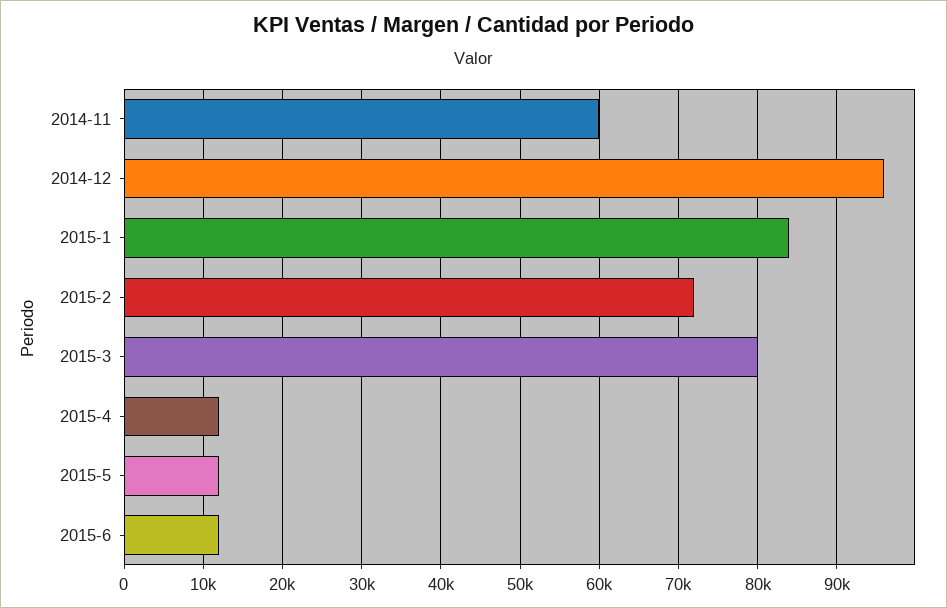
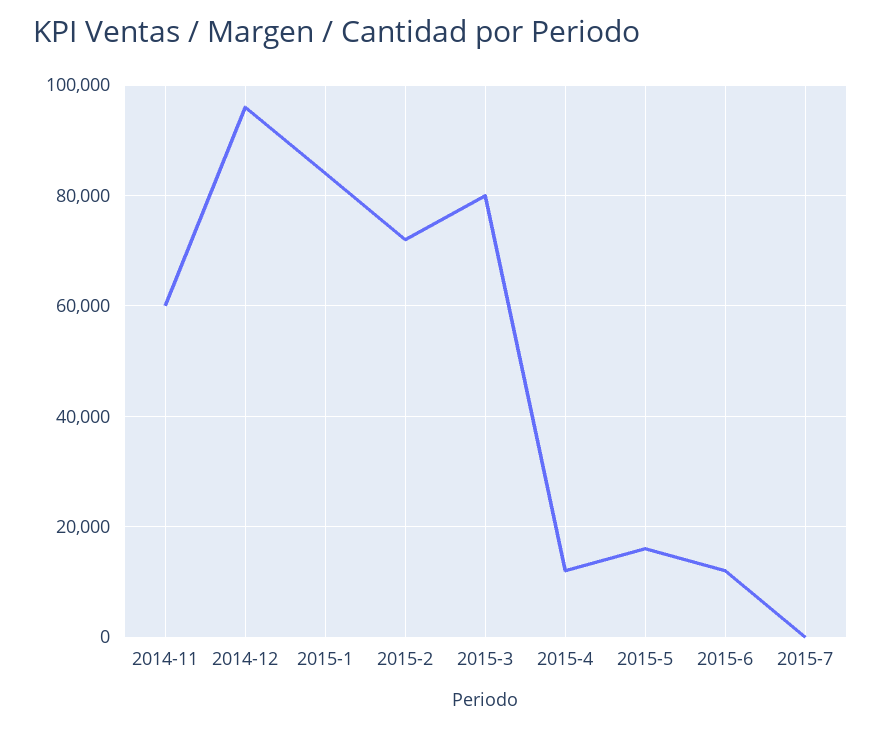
2015-5: 12000 -> 16000
2015-7: none -> 0

